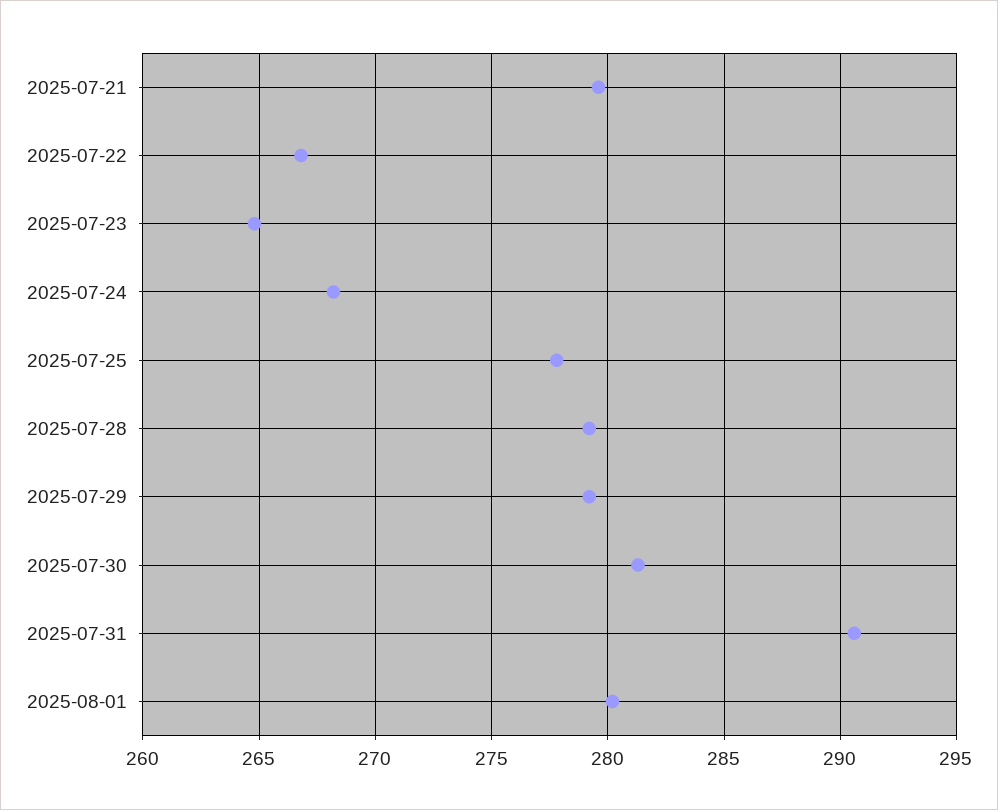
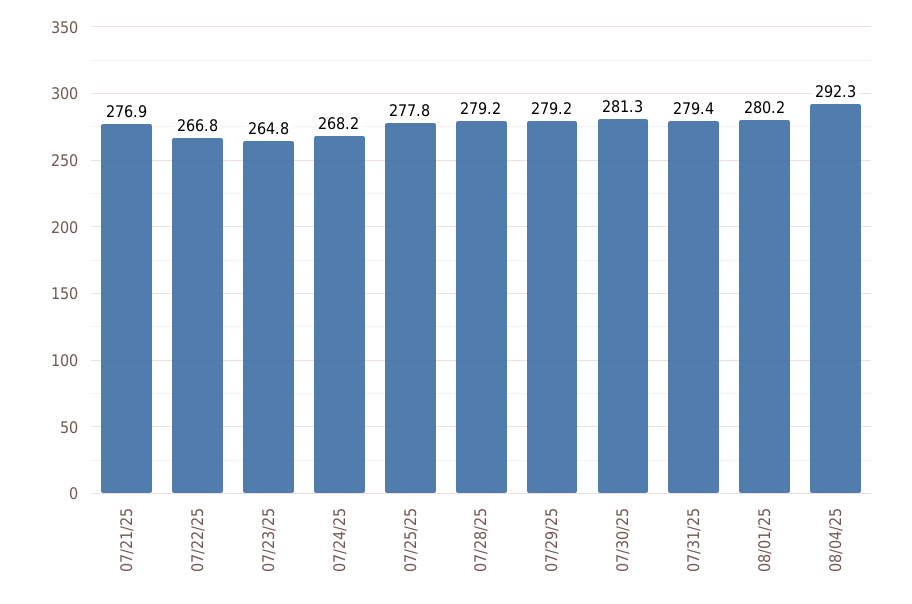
2025-07-21: 279.5 -> 276.9
2025-07-31: 290.5 -> 279.4
08/04/25: none -> 292.3

